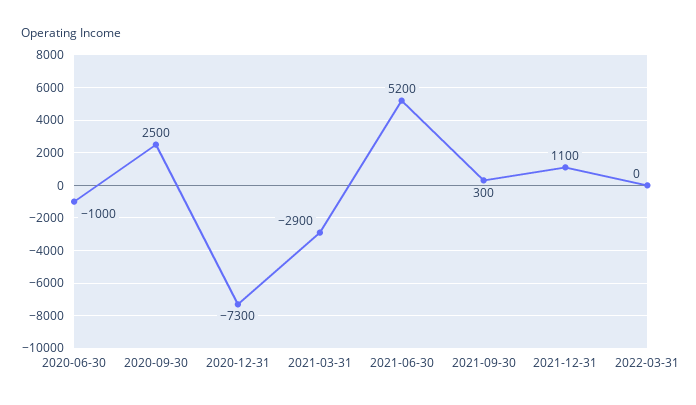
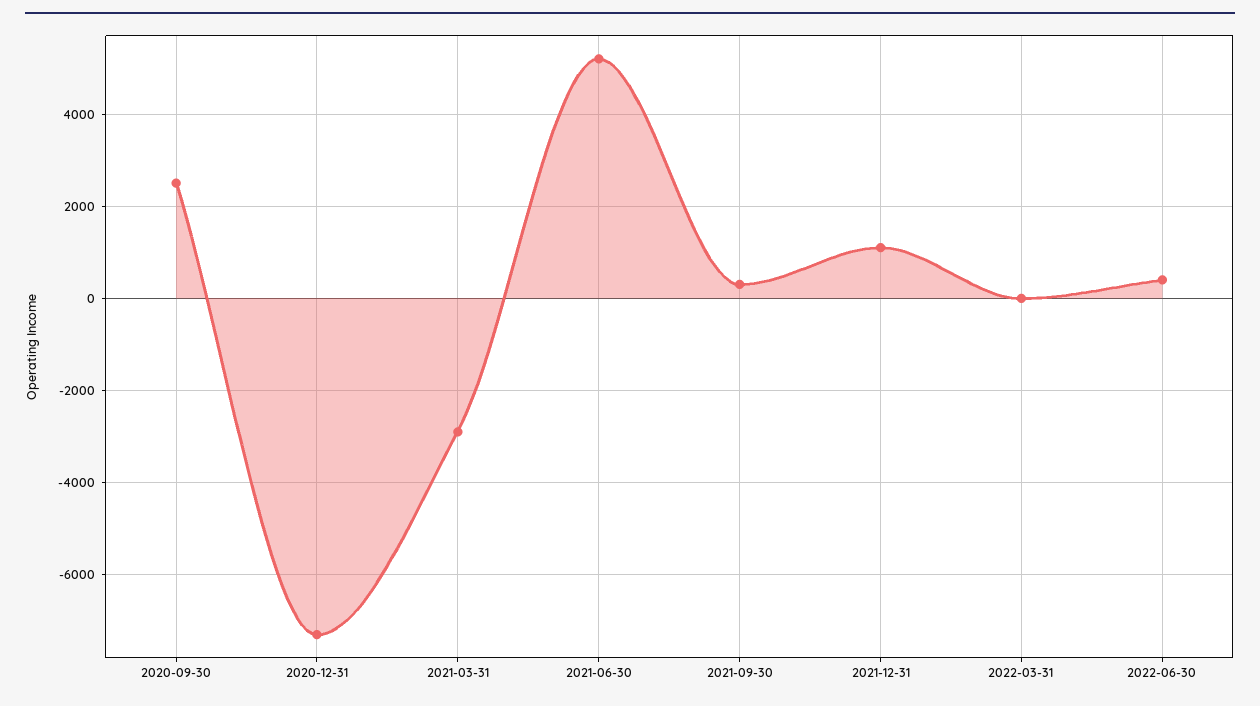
2020-06-30: -1000 -> none
2022-06-30: none -> 400

